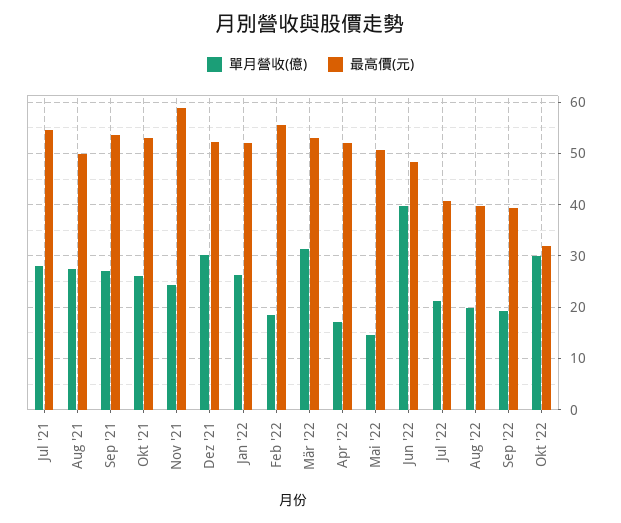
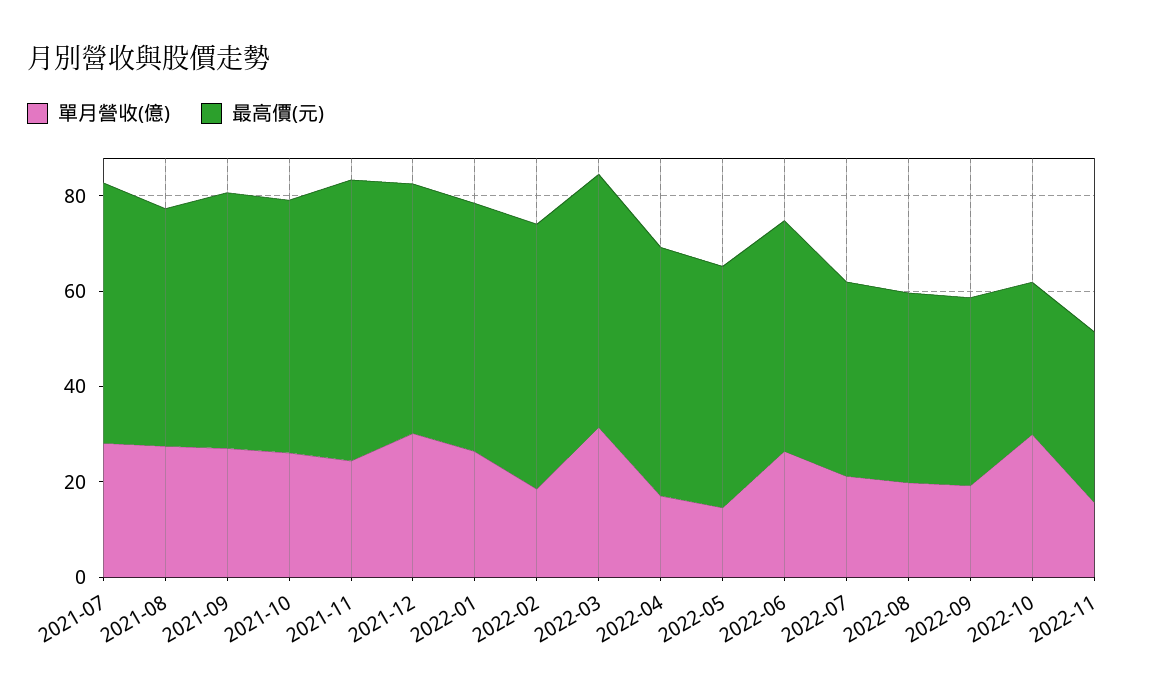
單月營收(億), Jun '22: 40 -> 25
單月營收(億), 2022-11: none -> 15
最高價(元), 2022-11: none -> 35

